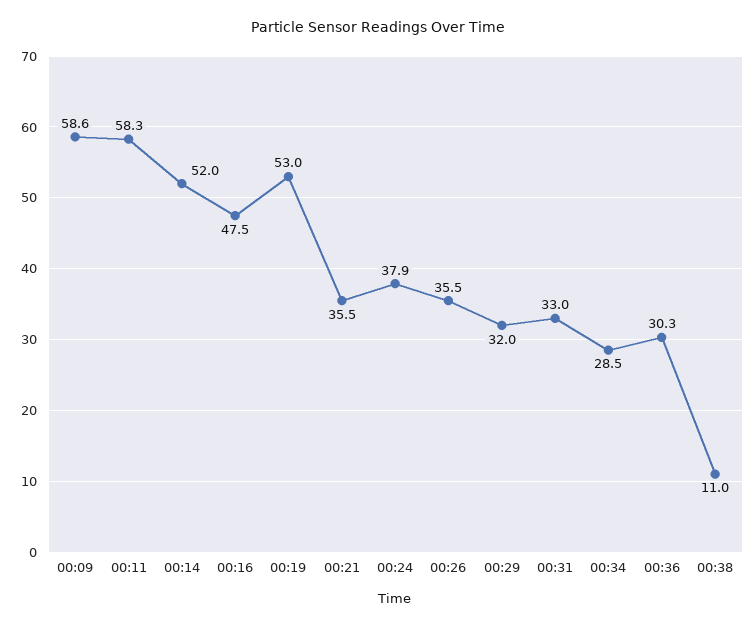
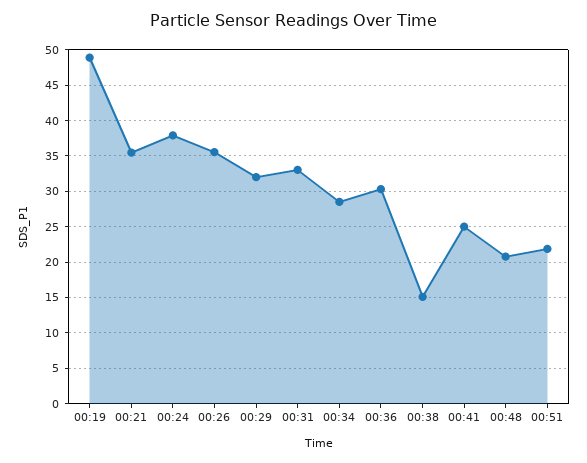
00:09: 58.6 -> none
00:11: 58.3 -> none
00:14: 52 -> none
00:16: 47.5 -> none
00:19: 53 -> 49
00:38: 11 -> 15
00:41: none -> 25
00:48: none -> 21
00:51: none -> 22

